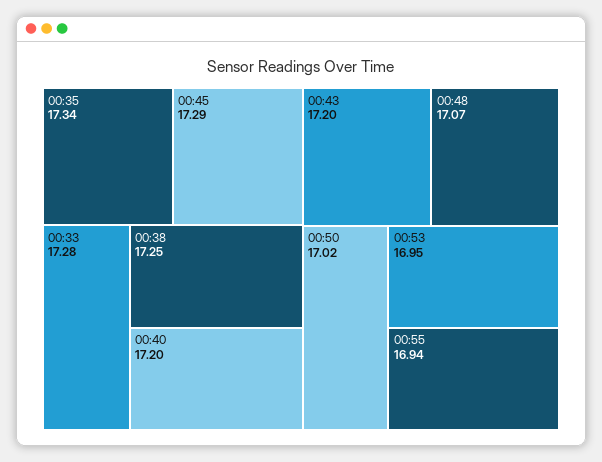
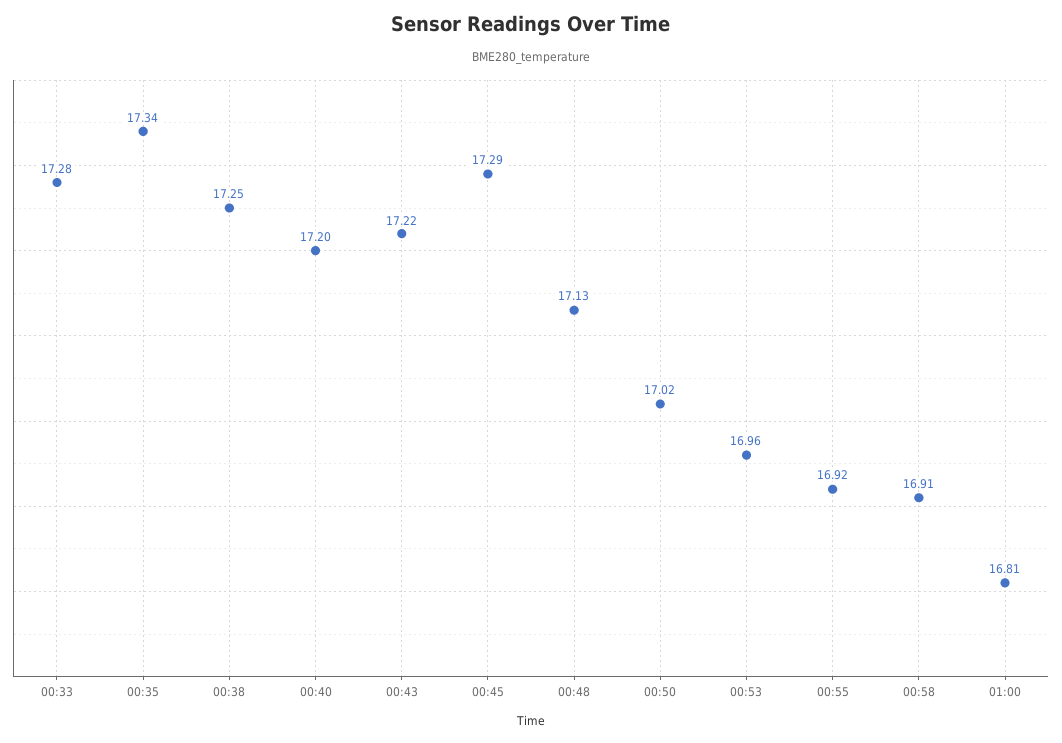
00:43: 17.2 -> 17.22
00:48: 17.07 -> 17.13
00:53: 16.95 -> 16.96
00:55: 16.94 -> 16.92
00:58: none -> 16.91
01:00: none -> 16.81

